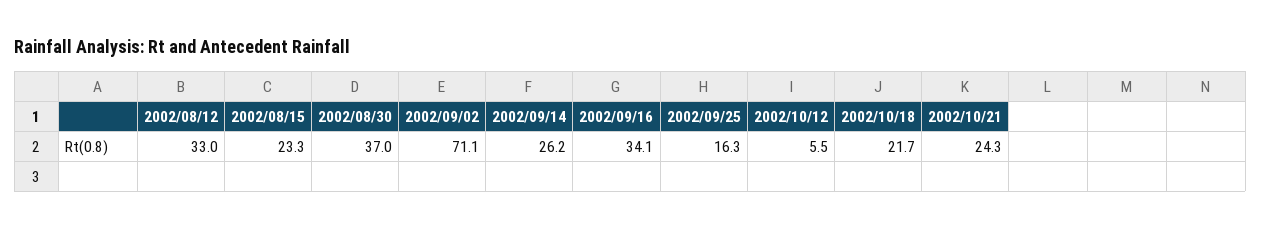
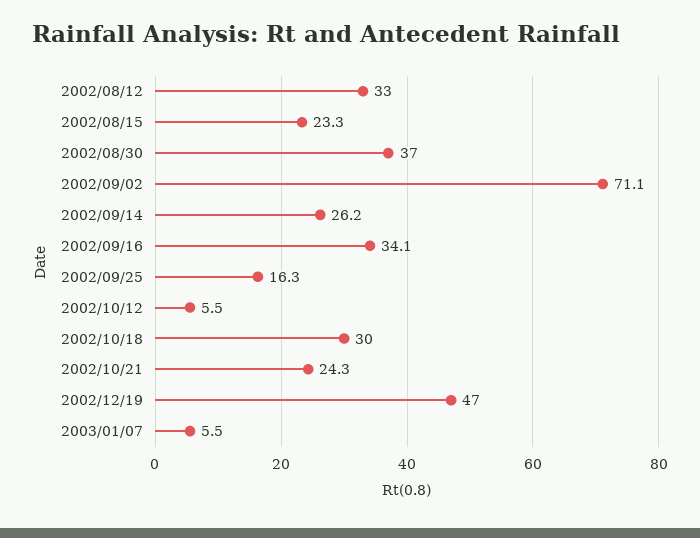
2002/10/18: 21.7 -> 30
2002/12/19: none -> 47
2003/01/07: none -> 5.5

